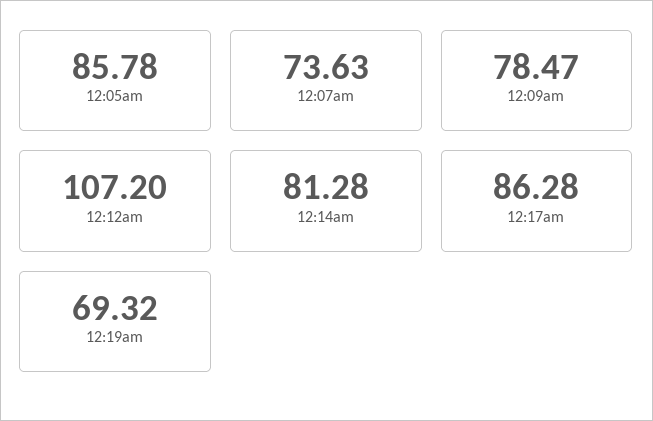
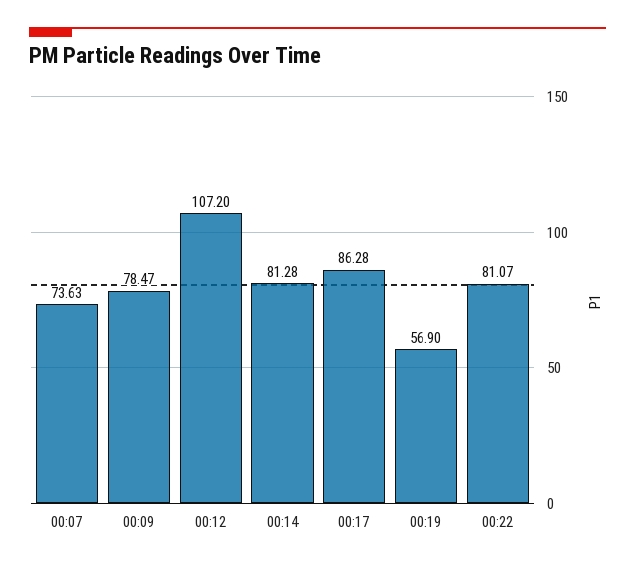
12:05am: 85.78 -> none
12:19am: 69.32 -> 56.9
00:22: none -> 81.07

